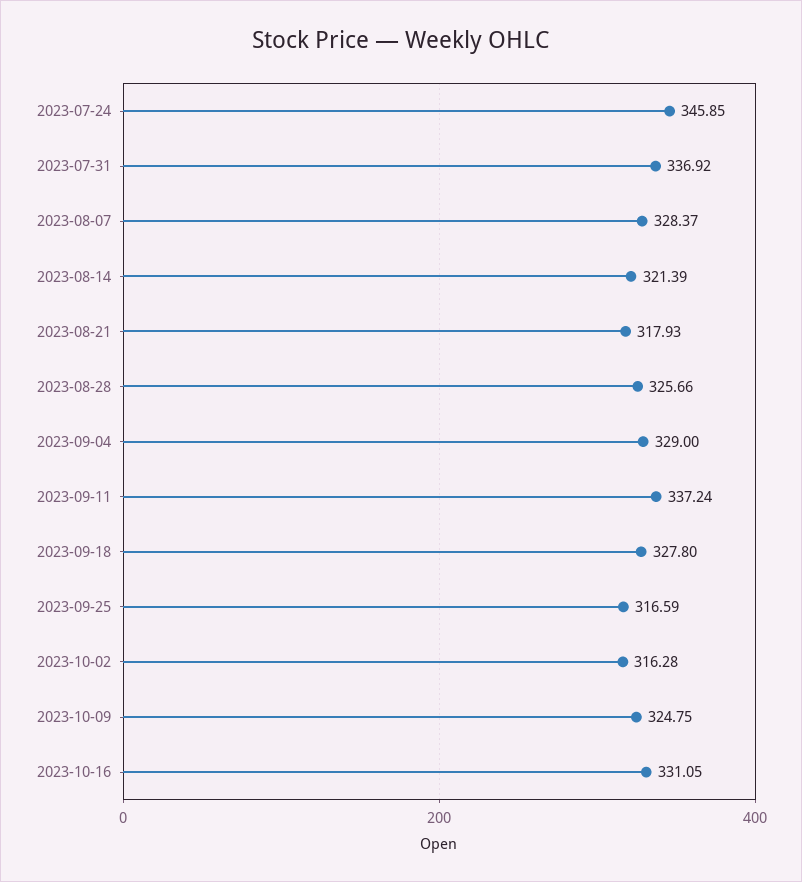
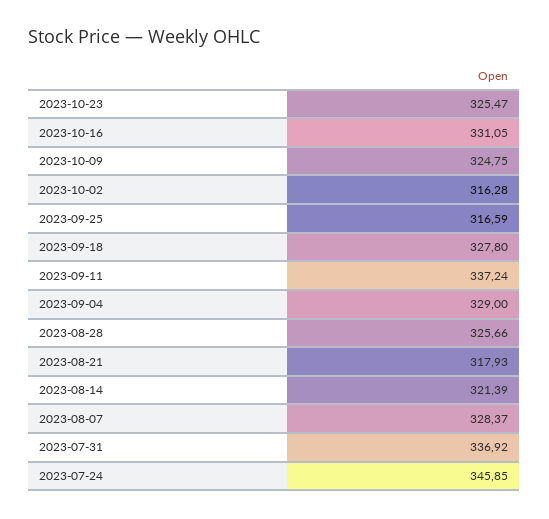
2023-10-23: none -> 325.47

